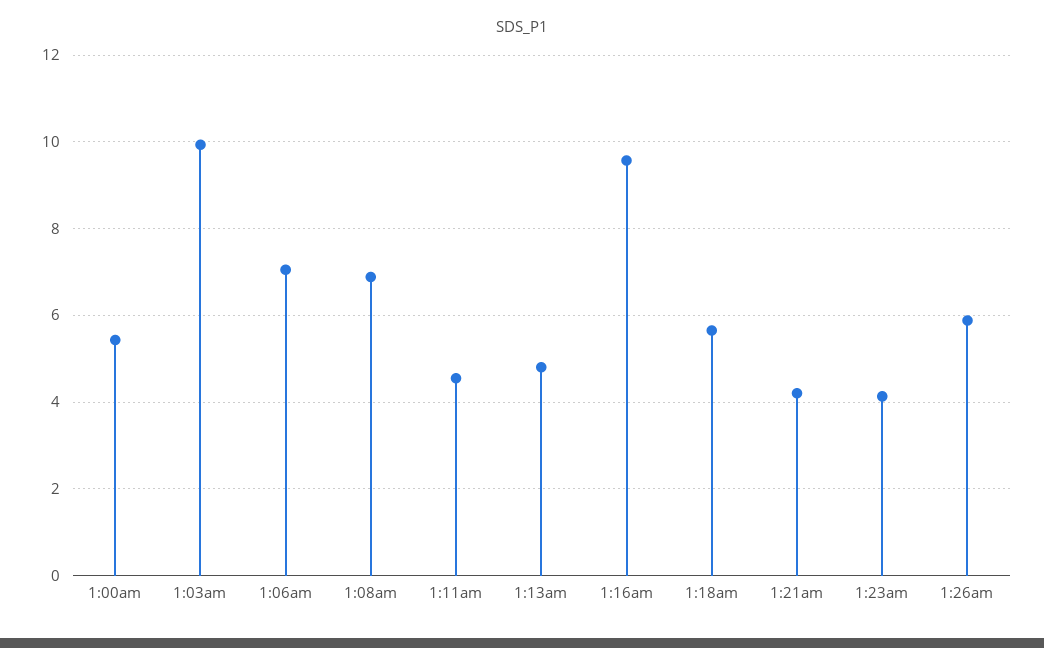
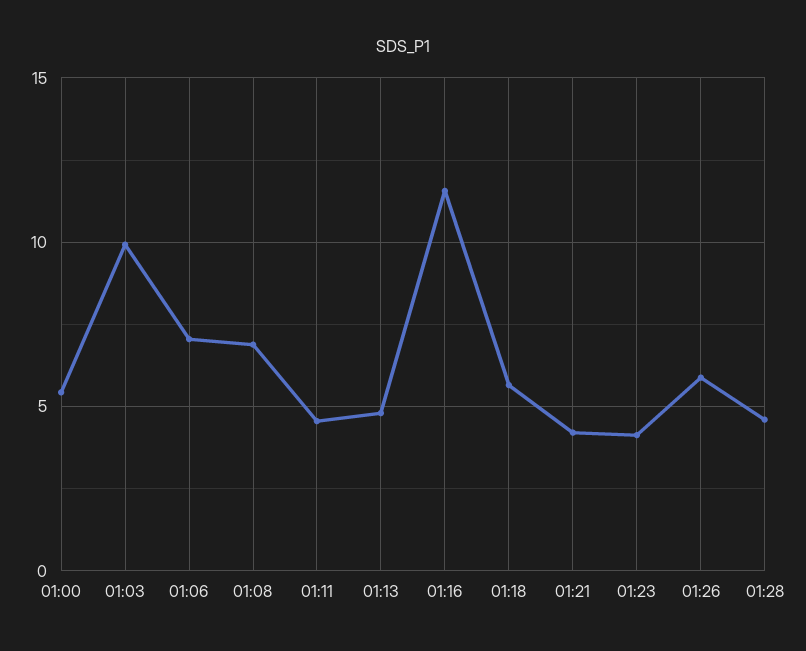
1:16am: 9.6 -> 11.5
01:28: none -> 4.5

